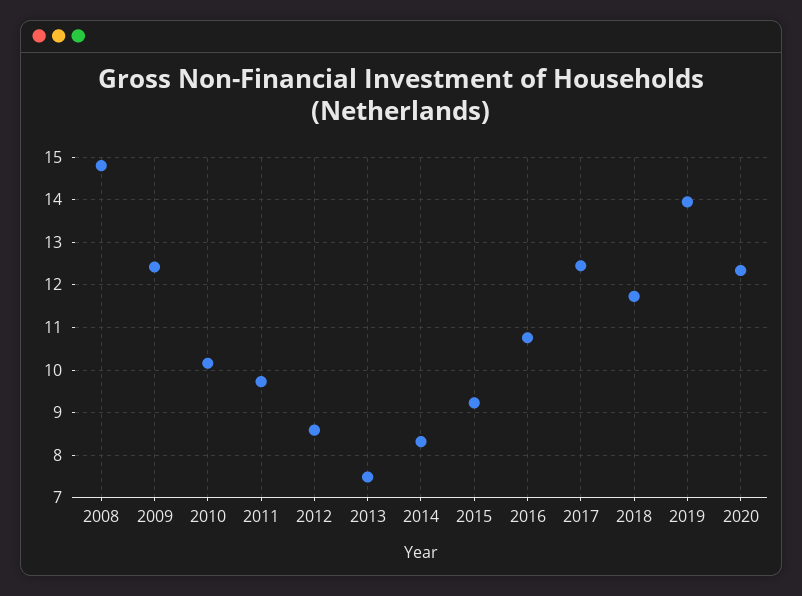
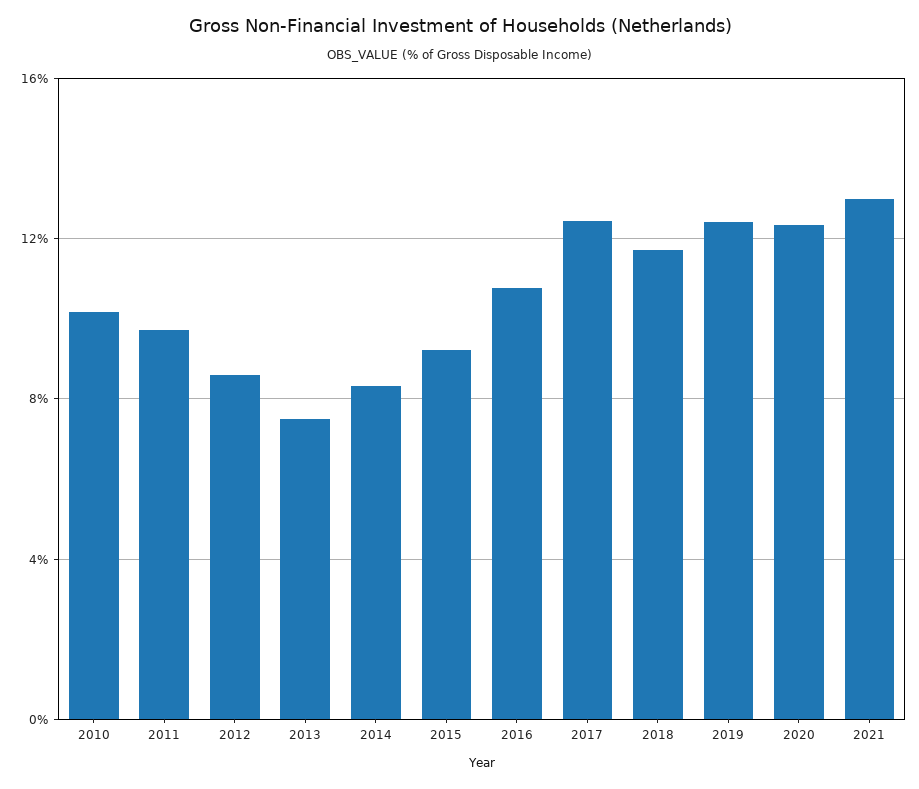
2008: 14.8 -> none
2009: 12.4 -> none
2019: 14 -> 12.5
2021: none -> 13

